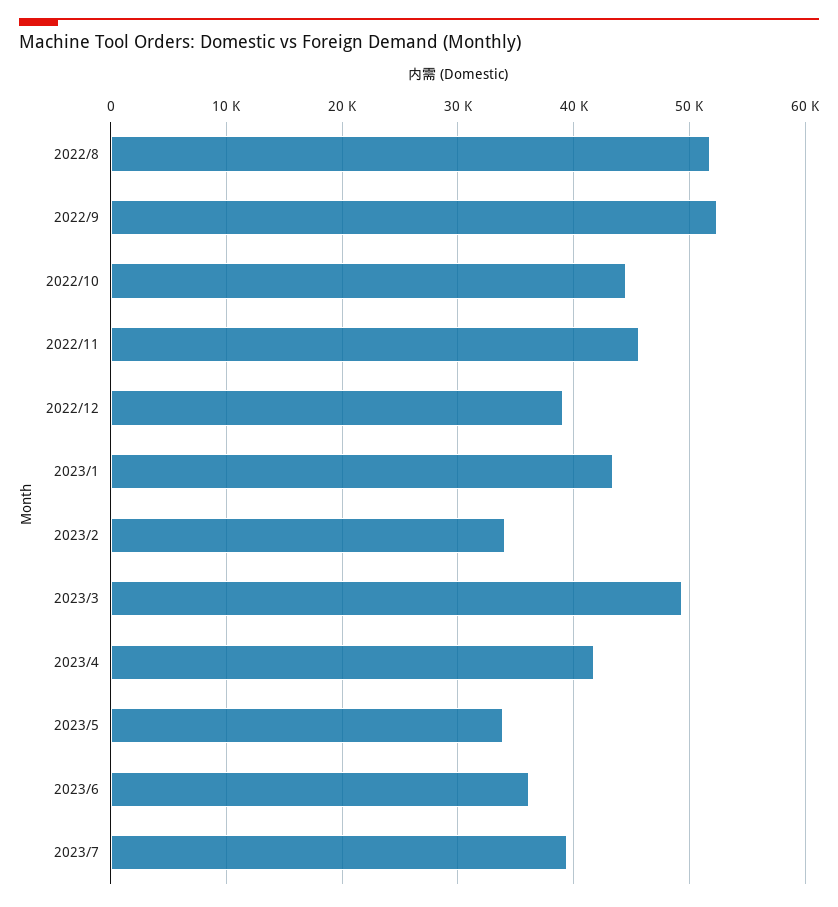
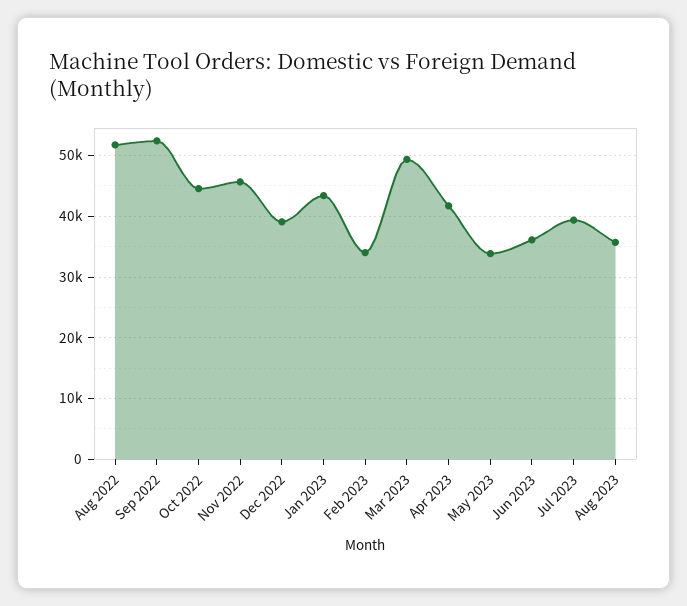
Aug 2023: none -> 36000

